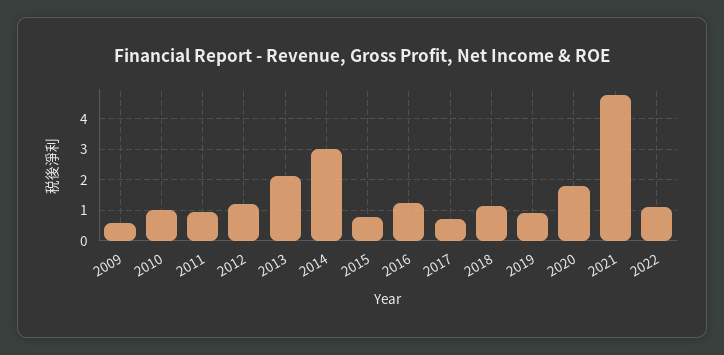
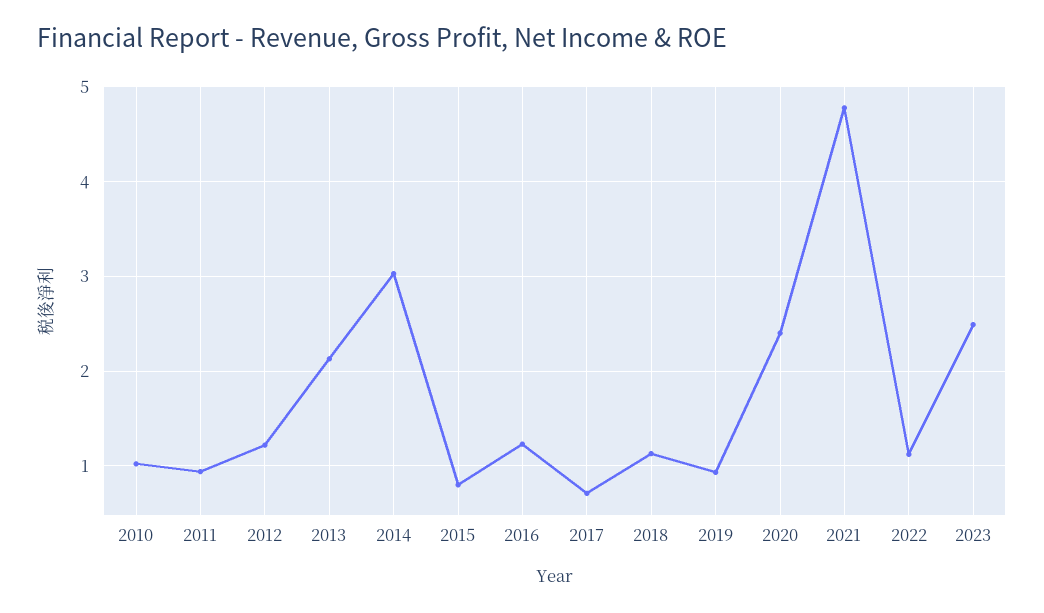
2009: 0.6 -> none
2020: 1.8 -> 2.4
2023: none -> 2.5

